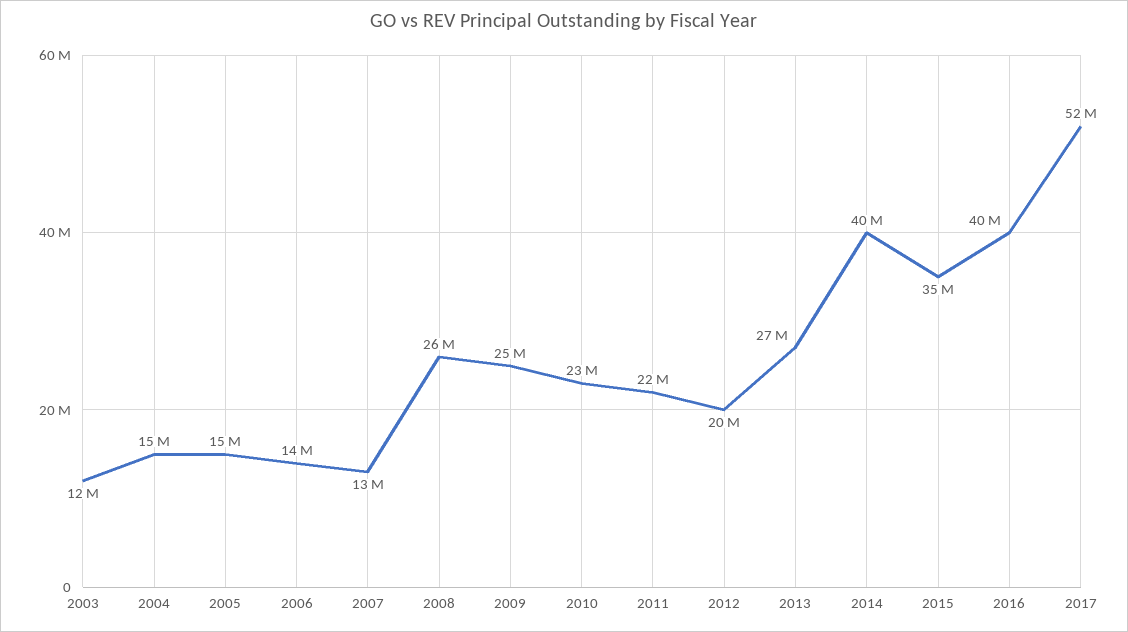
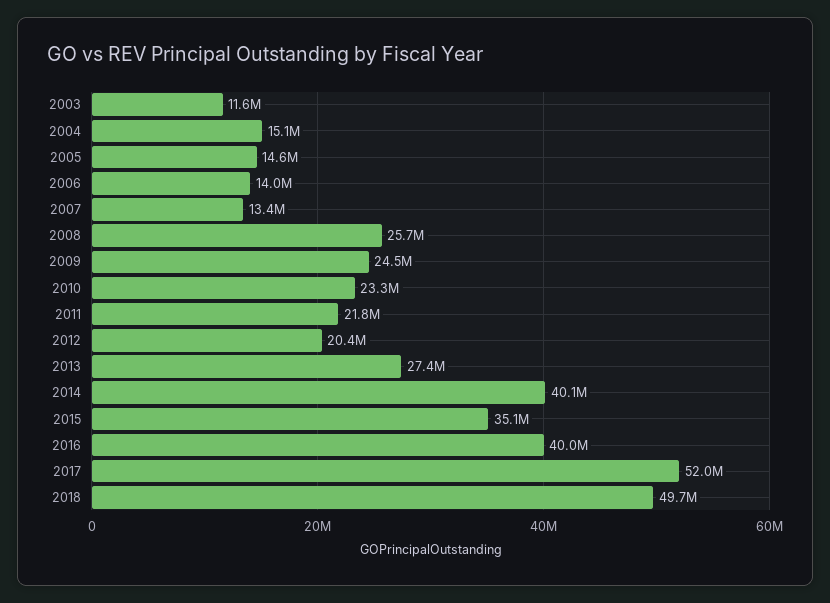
2018: none -> 49700000

